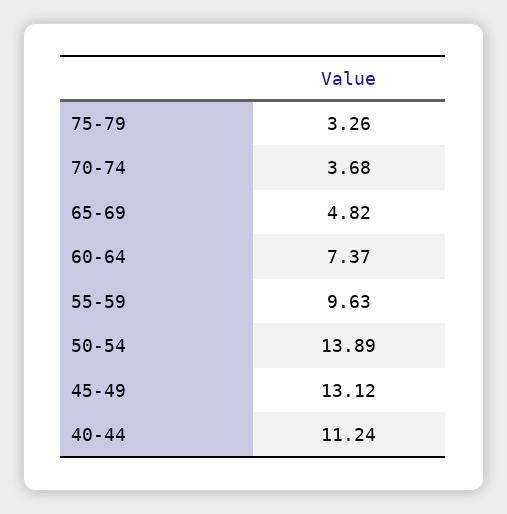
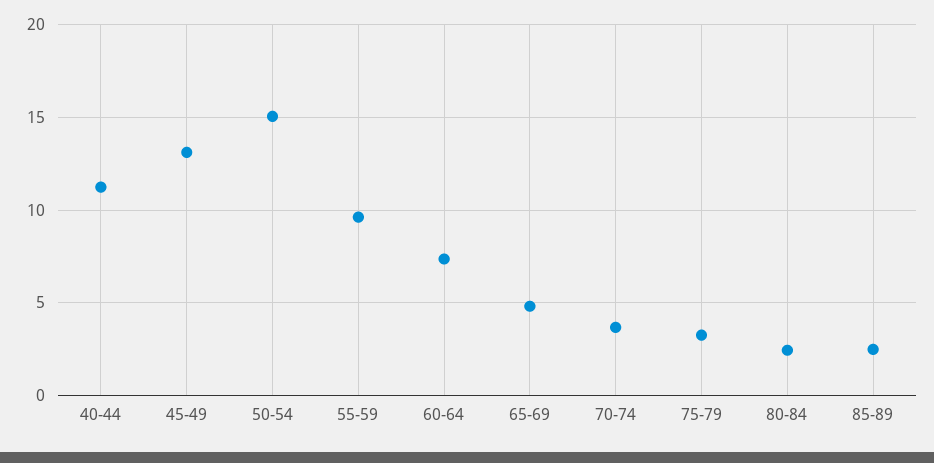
50-54: 13.89 -> 15
80-84: none -> 2.5
85-89: none -> 2.5

